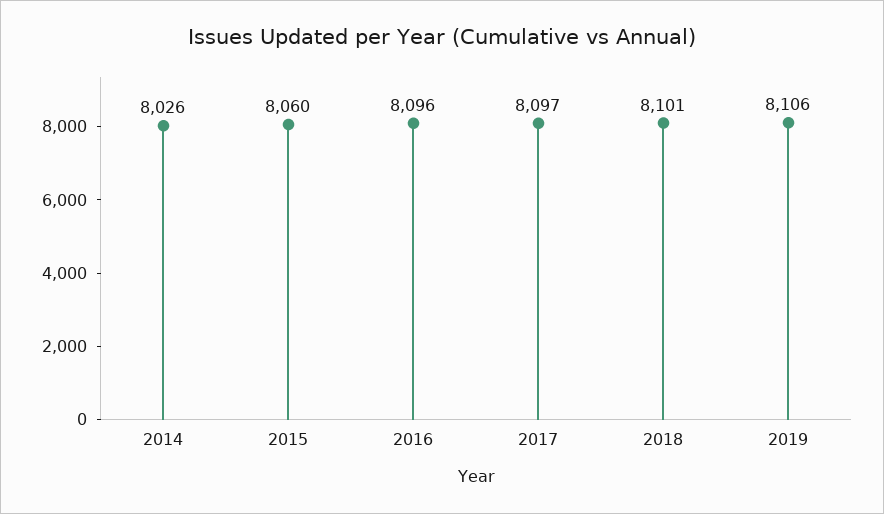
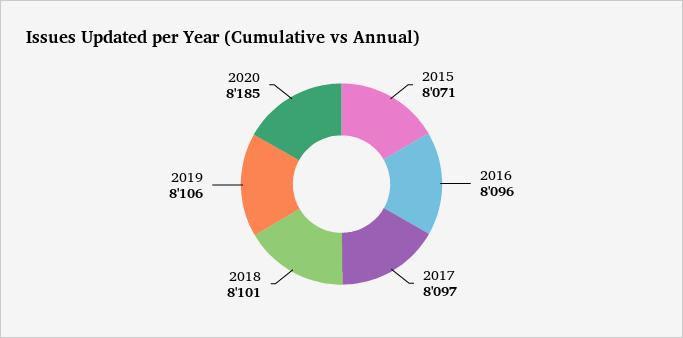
2014: 8026 -> none
2015: 8060 -> 8071
2020: none -> 8185

